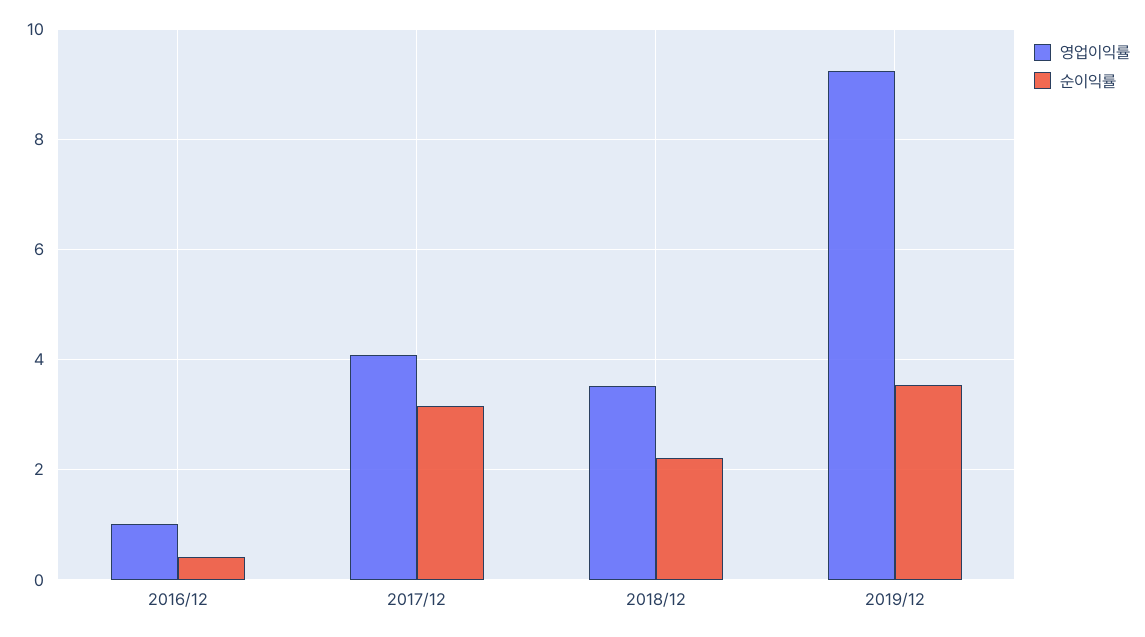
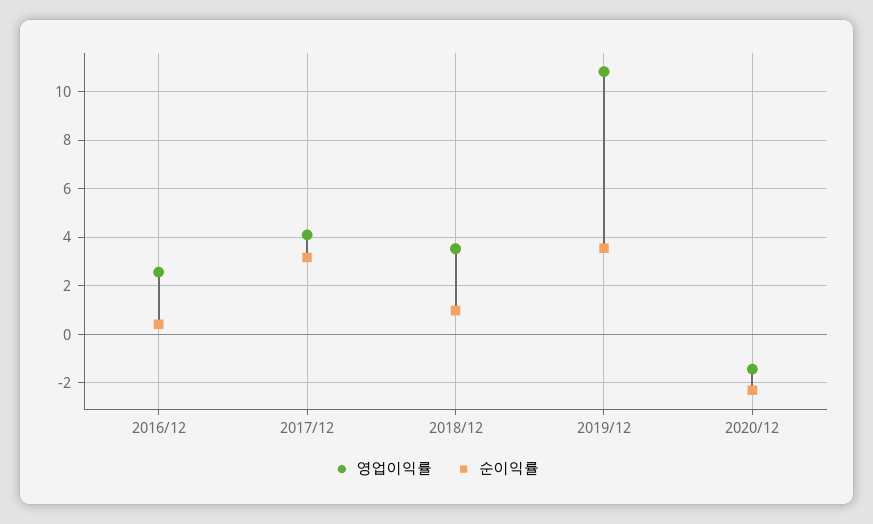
영업이익률, 2016/12: 1 -> 2.5
순이익률, 2018/12: 2.2 -> 1
영업이익률, 2019/12: 9.2 -> 10.75
영업이익률, 2020/12: none -> -1.5
순이익률, 2020/12: none -> -2.25

